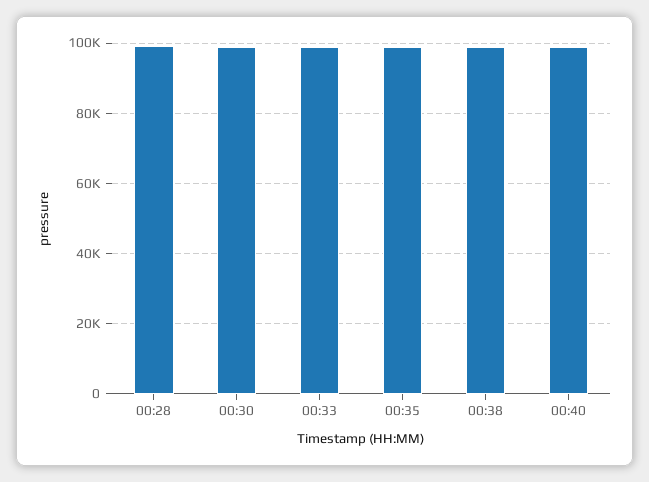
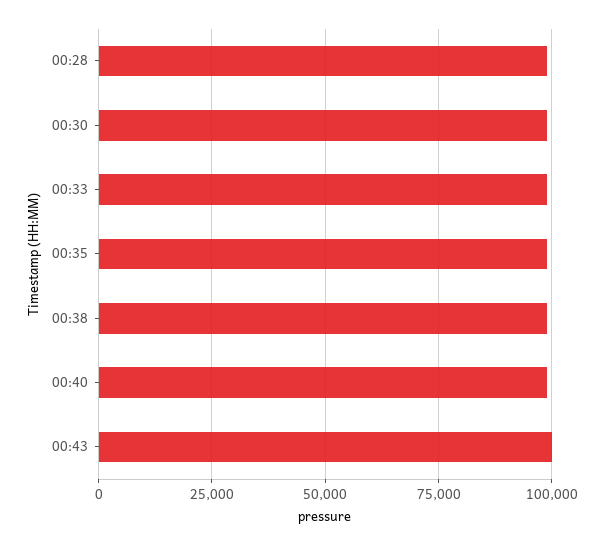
00:43: none -> 100000

